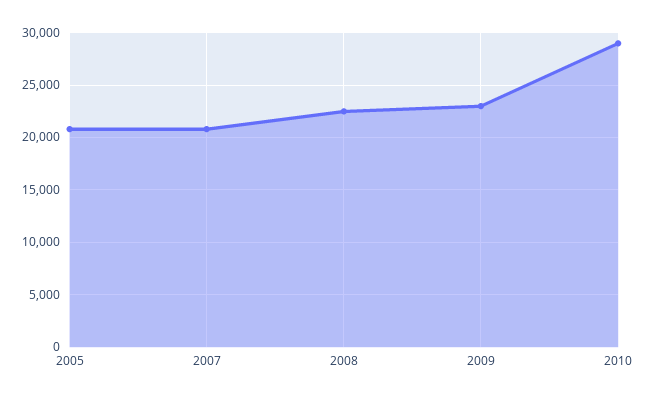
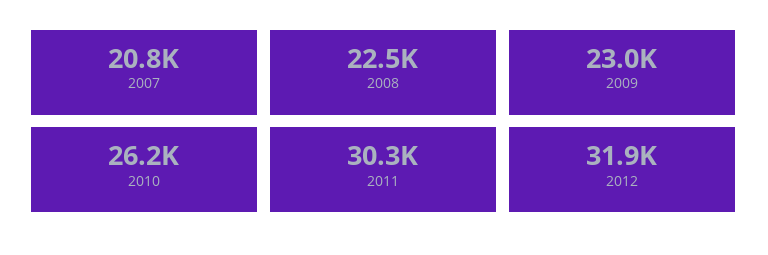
2005: 21000 -> none
2010: 29000 -> 26200
2011: none -> 30300
2012: none -> 31900

